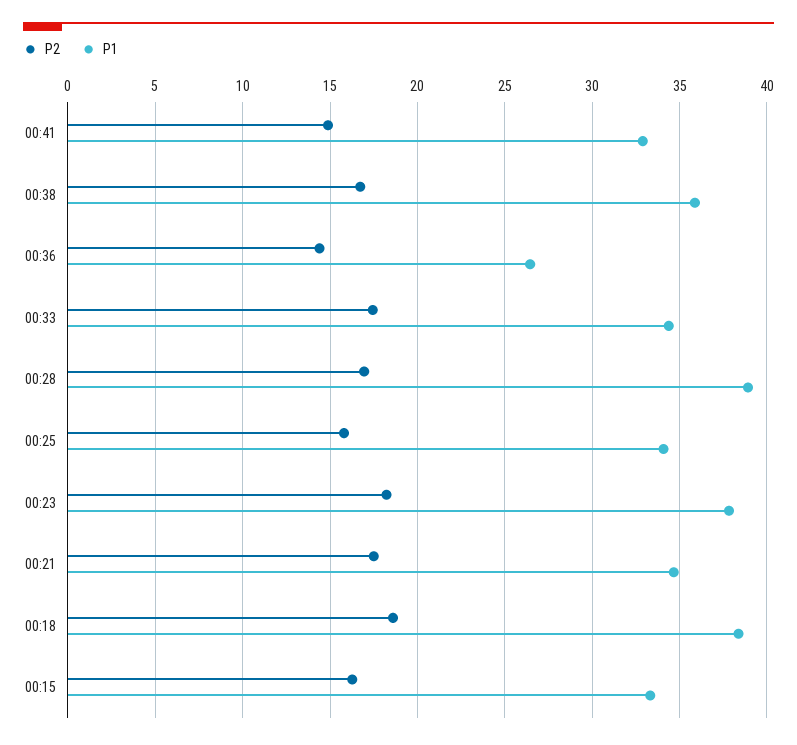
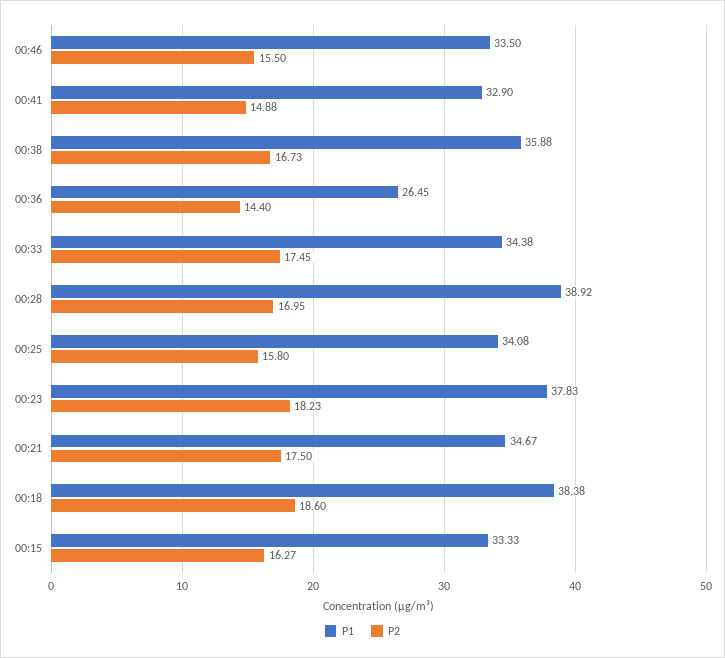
P1, 00:46: none -> 33.5
P2, 00:46: none -> 15.5

